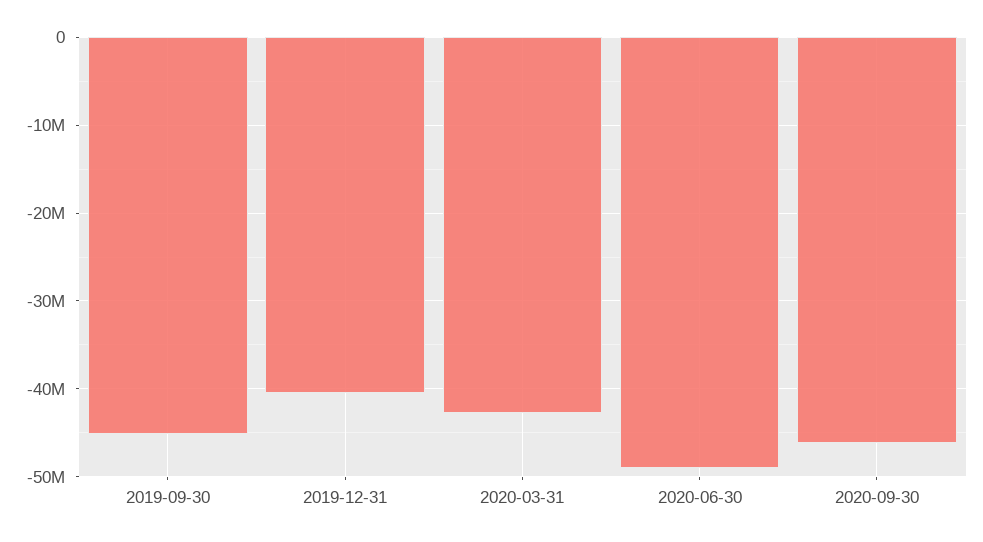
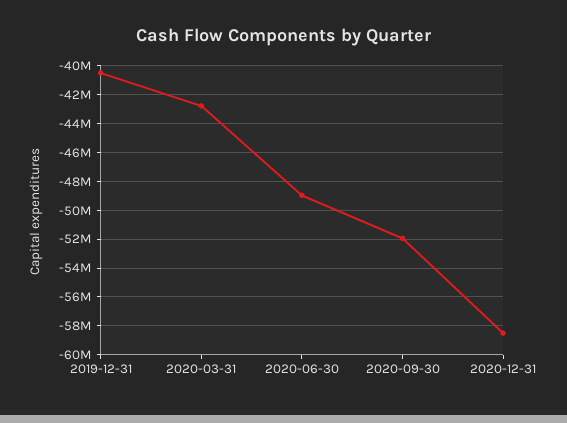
2019-09-30: -45000000 -> none
2020-09-30: -46000000 -> -52000000
2020-12-31: none -> -58500000

